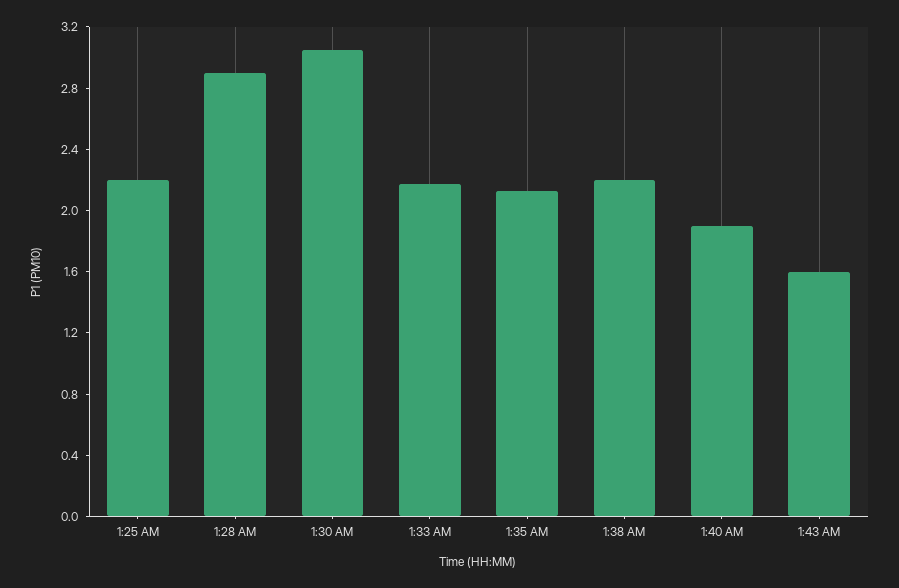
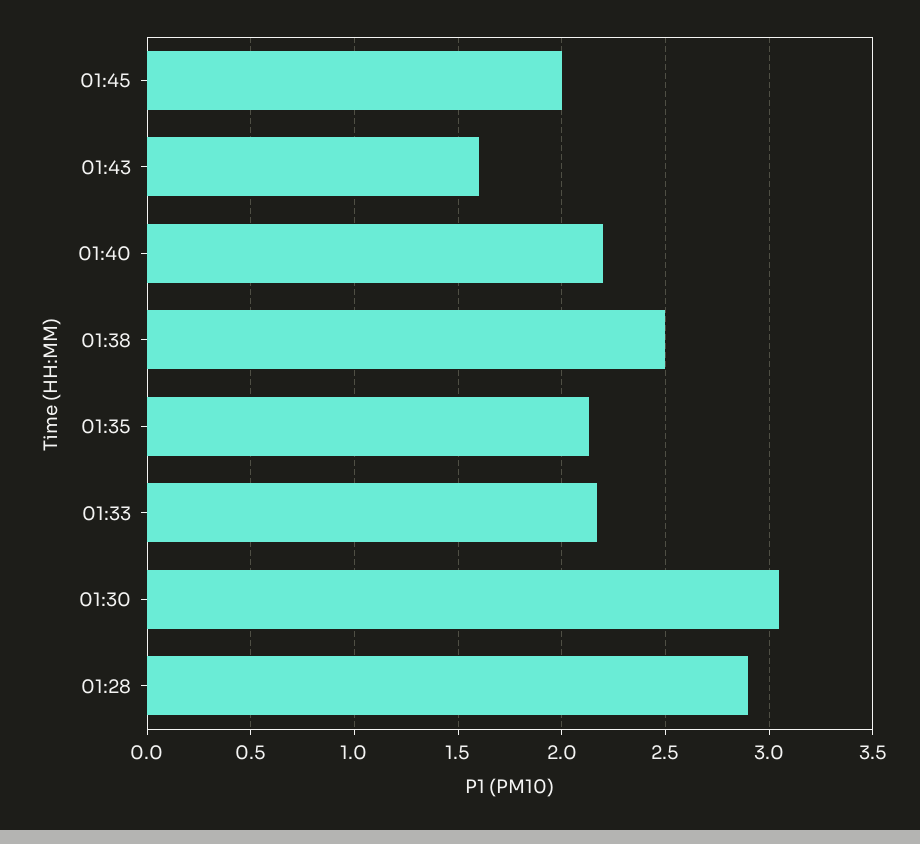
1:25 AM: 2.2 -> none
1:38 AM: 2.2 -> 2.5
1:40 AM: 1.9 -> 2.2
01:45: none -> 2

